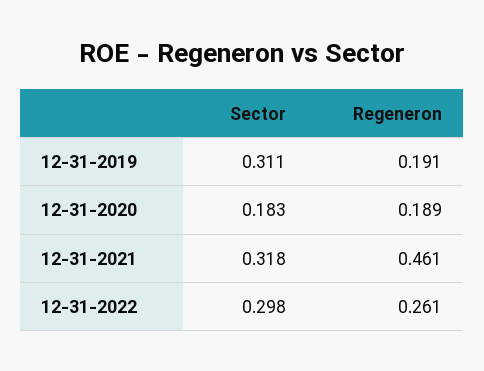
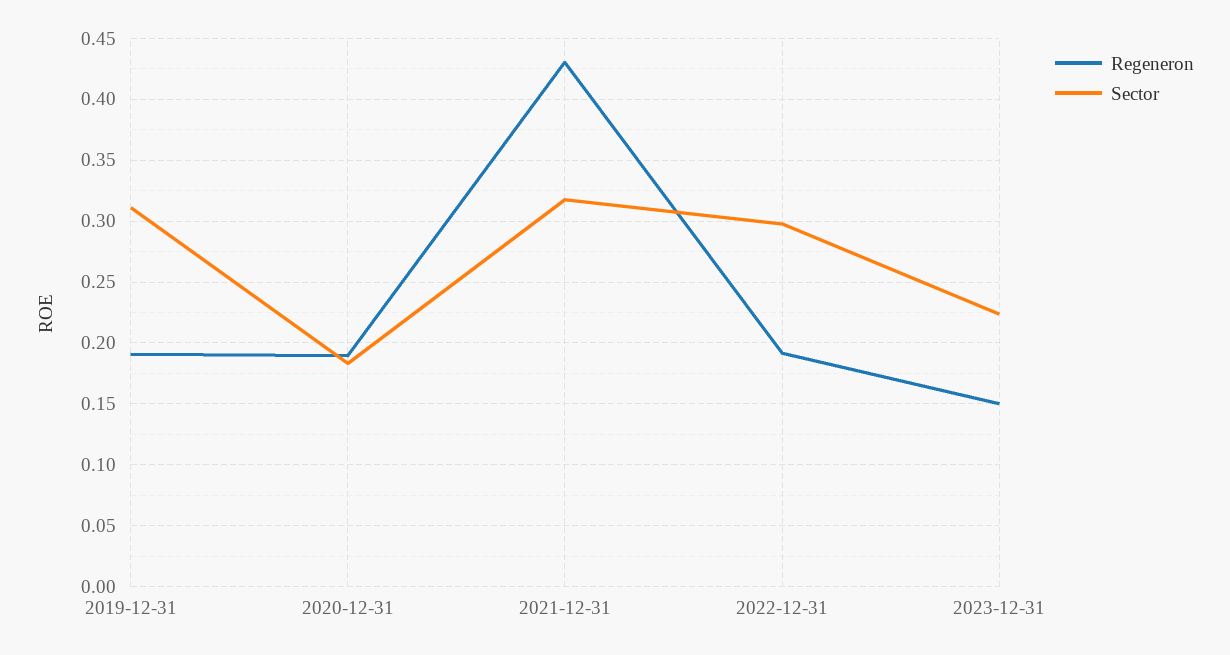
Regeneron, 12-31-2021: 0.461 -> 0.43
Regeneron, 12-31-2022: 0.261 -> 0.19
Regeneron, 2023-12-31: none -> 0.15
Sector, 2023-12-31: none -> 0.225

